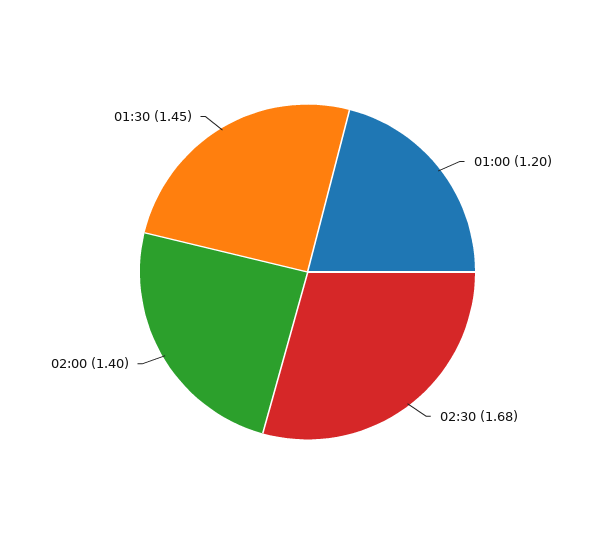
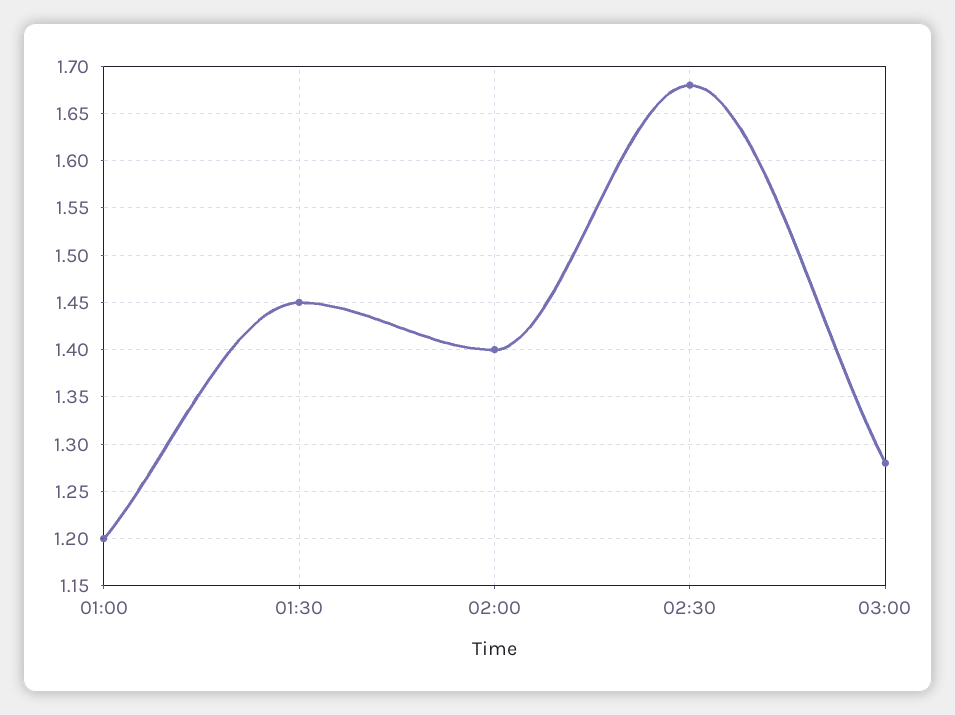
03:00: none -> 1.28

